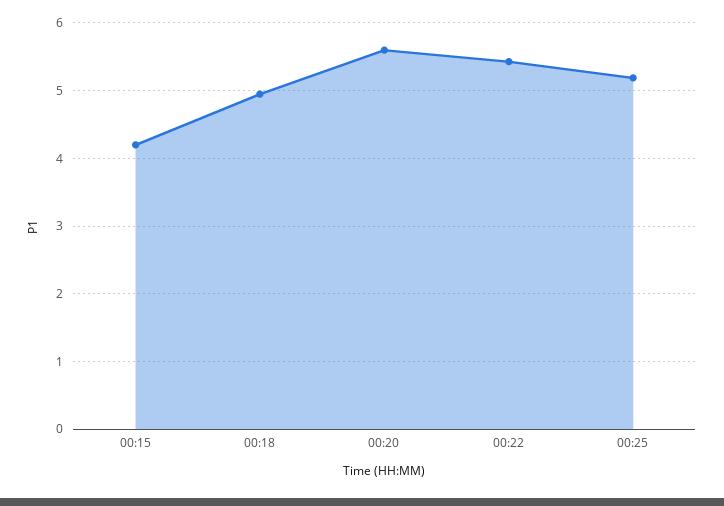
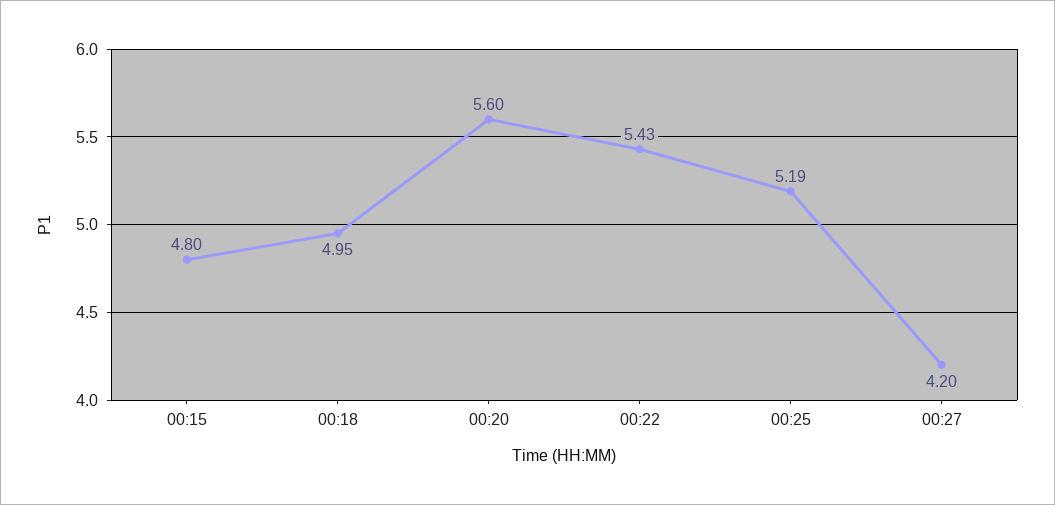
00:15: 4.2 -> 4.8
00:27: none -> 4.2

